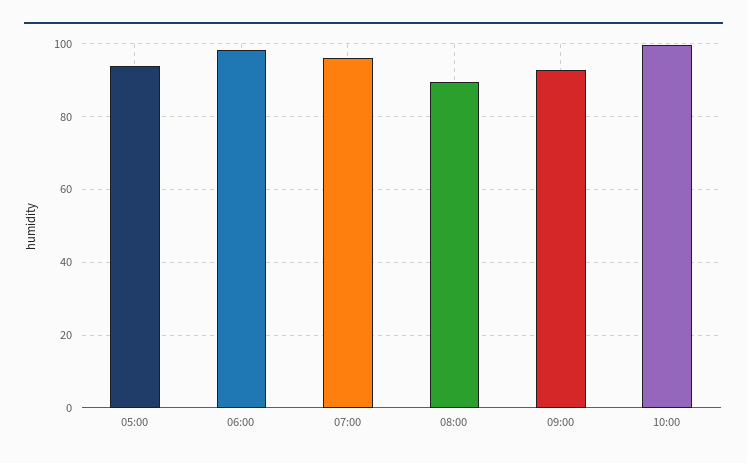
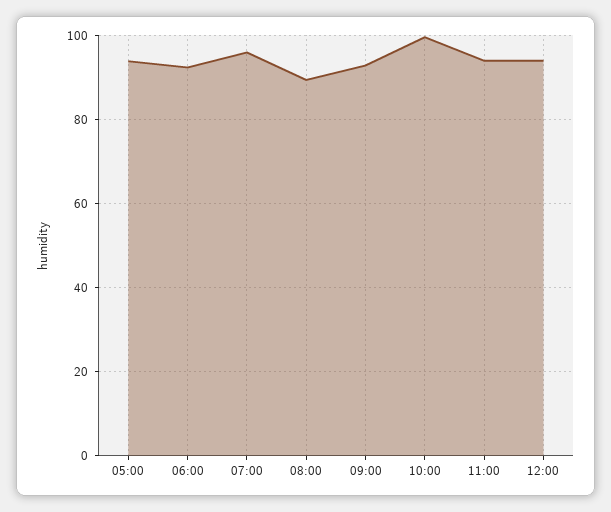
06:00: 98 -> 92
11:00: none -> 94
12:00: none -> 94

